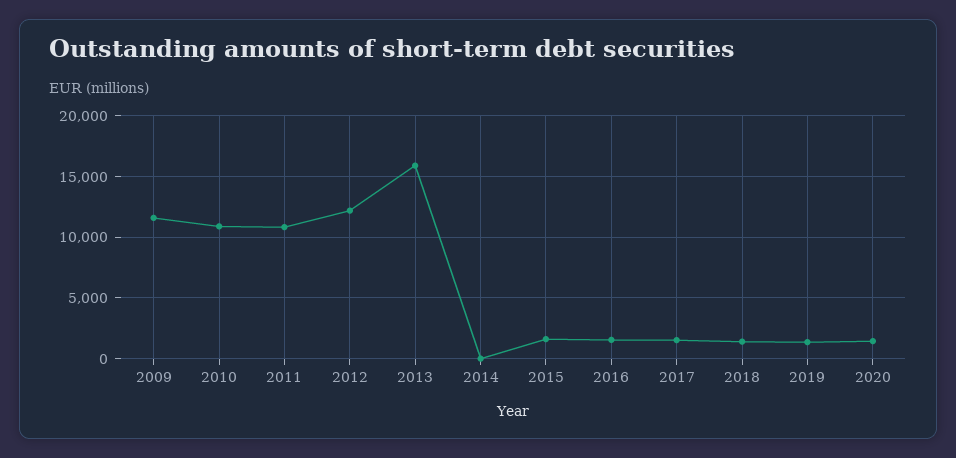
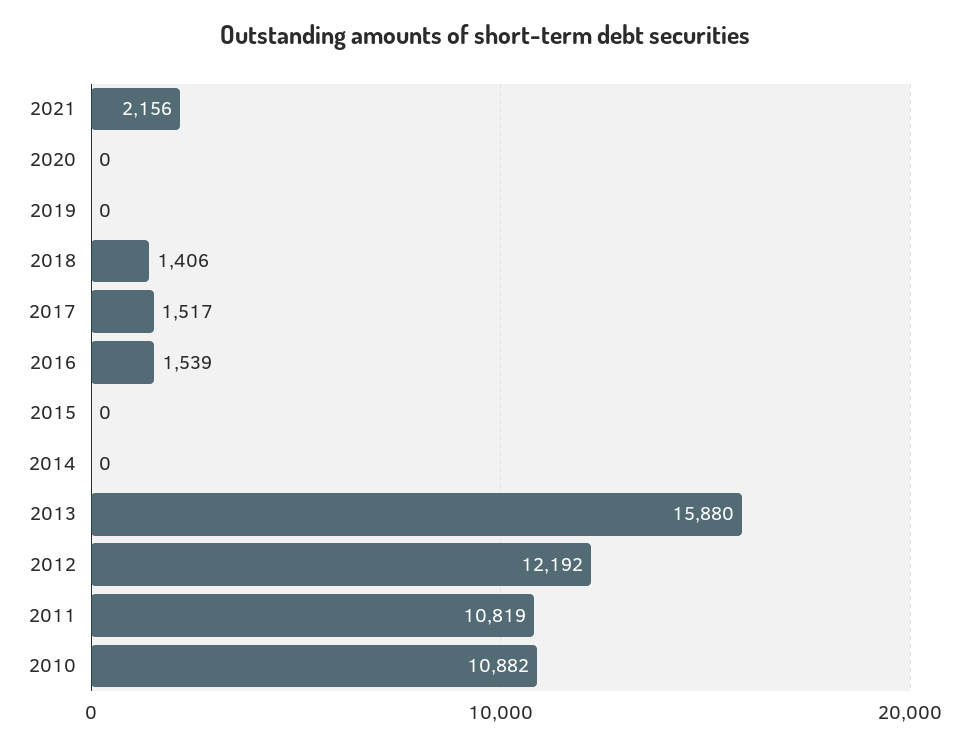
2009: 11500 -> none
2015: 1500 -> 0
2019: 1500 -> 0
2020: 1500 -> 0
2021: none -> 2156

